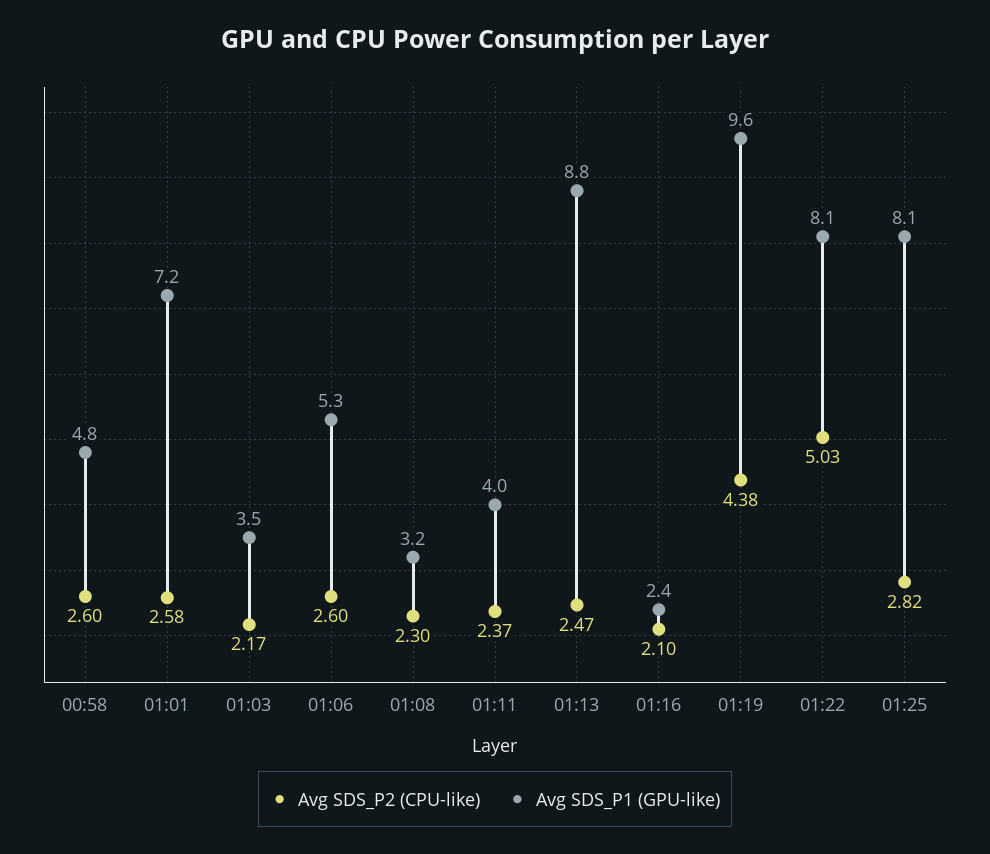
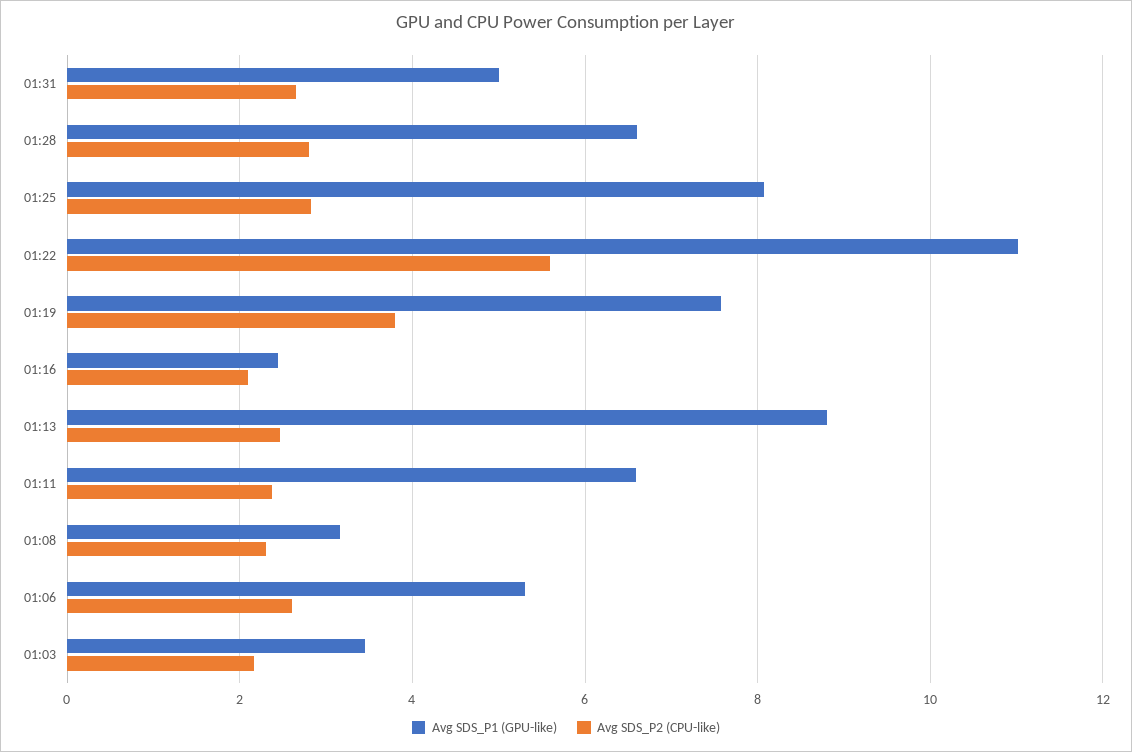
Avg SDS_P2 (CPU-like), 00:58: 2.6 -> none
Avg SDS_P1 (GPU-like), 00:58: 4.8 -> none
Avg SDS_P2 (CPU-like), 01:01: 2.58 -> none
Avg SDS_P1 (GPU-like), 01:01: 7.2 -> none
Avg SDS_P1 (GPU-like), 01:11: 4 -> 6.6
Avg SDS_P2 (CPU-like), 01:19: 4.38 -> 3.8
Avg SDS_P1 (GPU-like), 01:19: 9.6 -> 7.6
Avg SDS_P2 (CPU-like), 01:22: 5.03 -> 5.6
Avg SDS_P1 (GPU-like), 01:22: 8.1 -> 11
Avg SDS_P1 (GPU-like), 01:31: none -> 5
Avg SDS_P2 (CPU-like), 01:31: none -> 2.6
Avg SDS_P1 (GPU-like), 01:28: none -> 6.6
Avg SDS_P2 (CPU-like), 01:28: none -> 2.8

